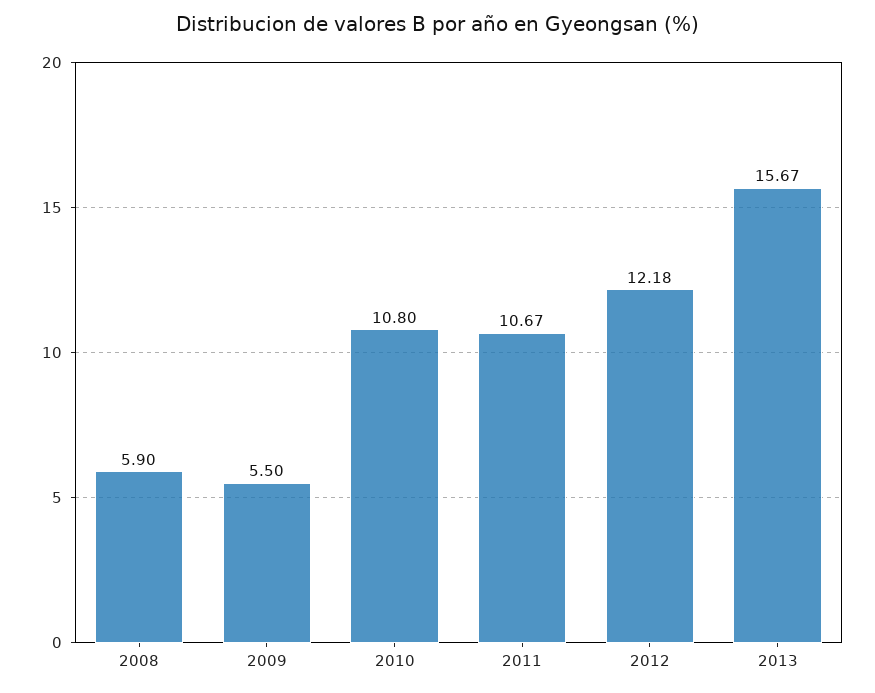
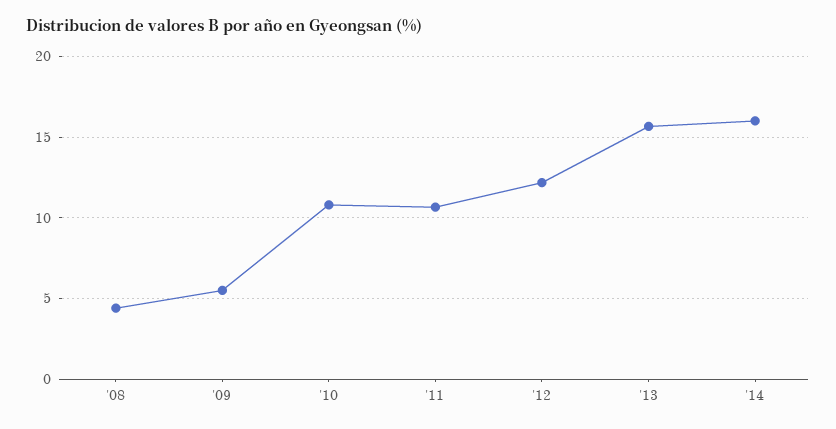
2008: 5.9 -> 4.5
'14: none -> 16

